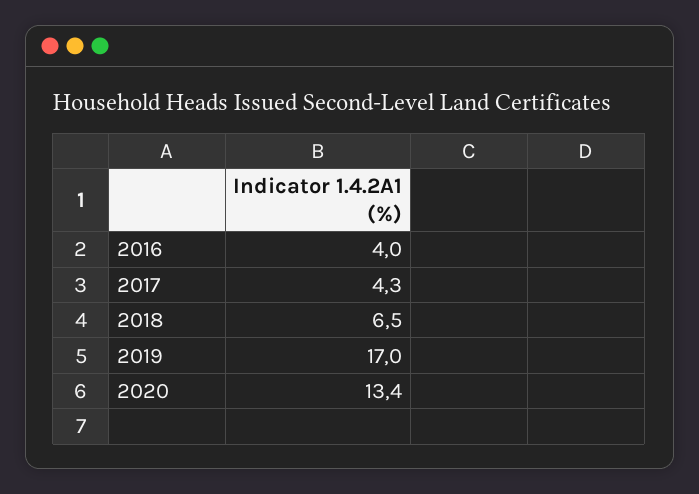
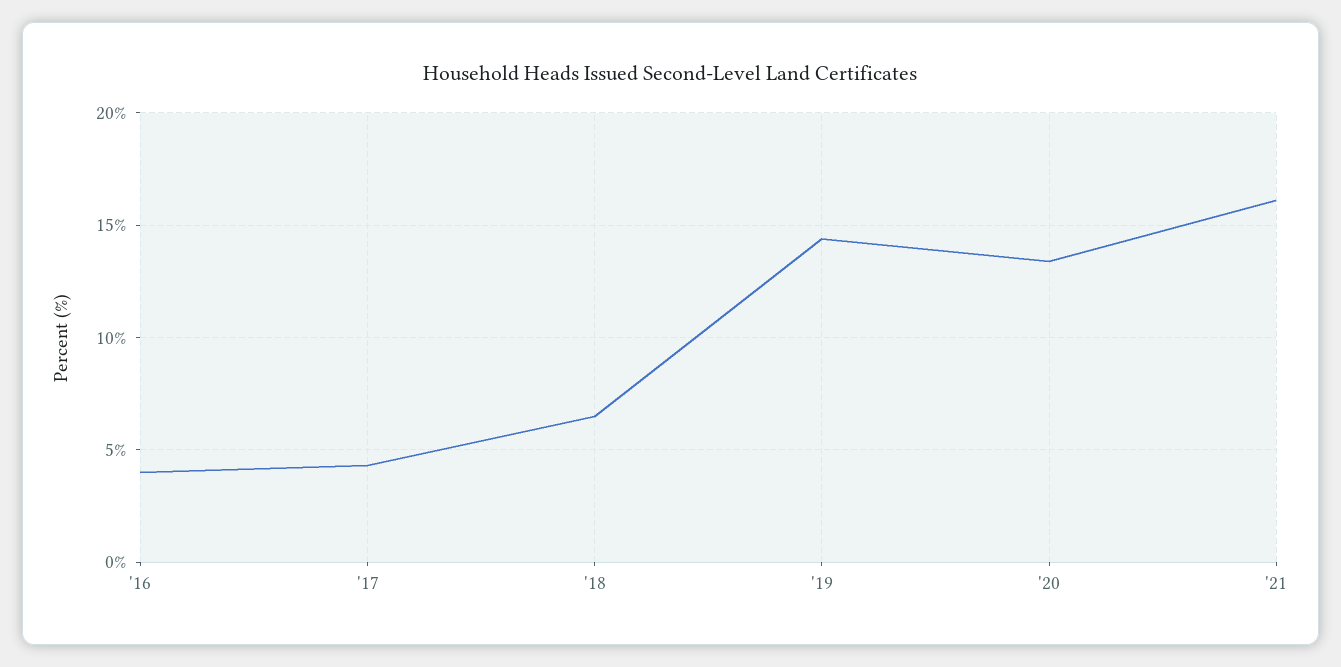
2019: 17 -> 14.5
'21: none -> 16

